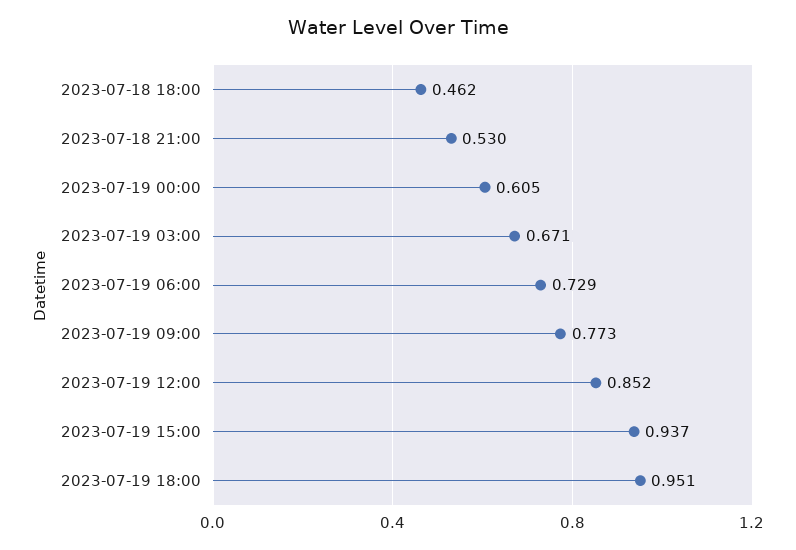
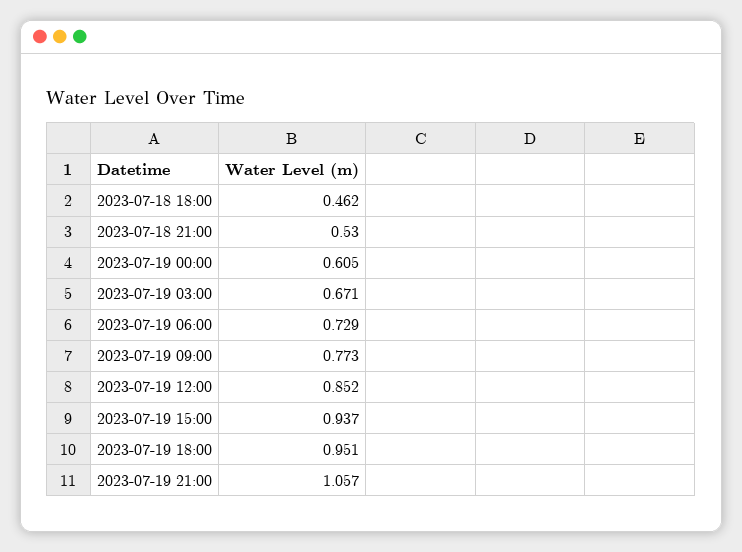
2023-07-19 21:00: none -> 1.057

